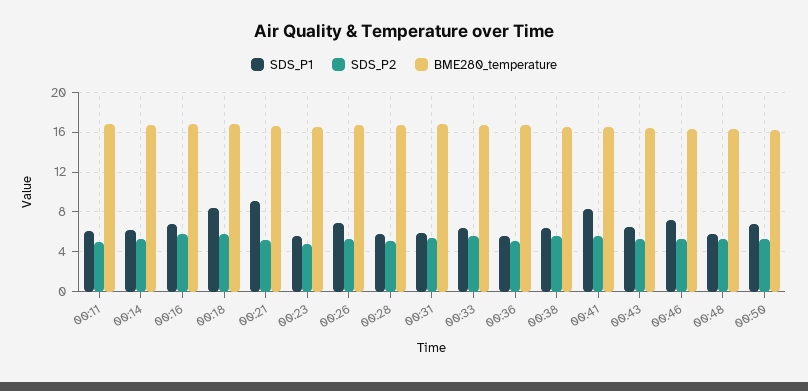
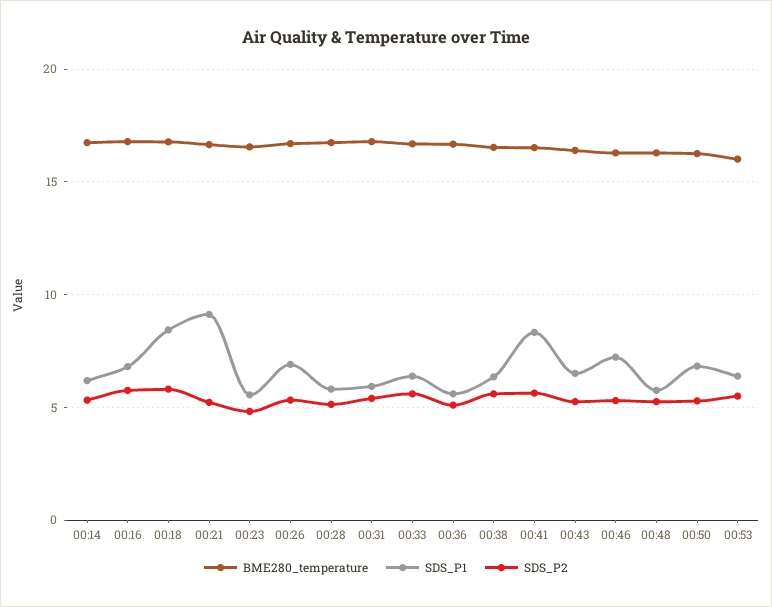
SDS_P1, 00:11: 6 -> none
SDS_P2, 00:11: 5 -> none
BME280_temperature, 00:11: 17 -> none
BME280_temperature, 00:53: none -> 16
SDS_P1, 00:53: none -> 6.5
SDS_P2, 00:53: none -> 5.5

